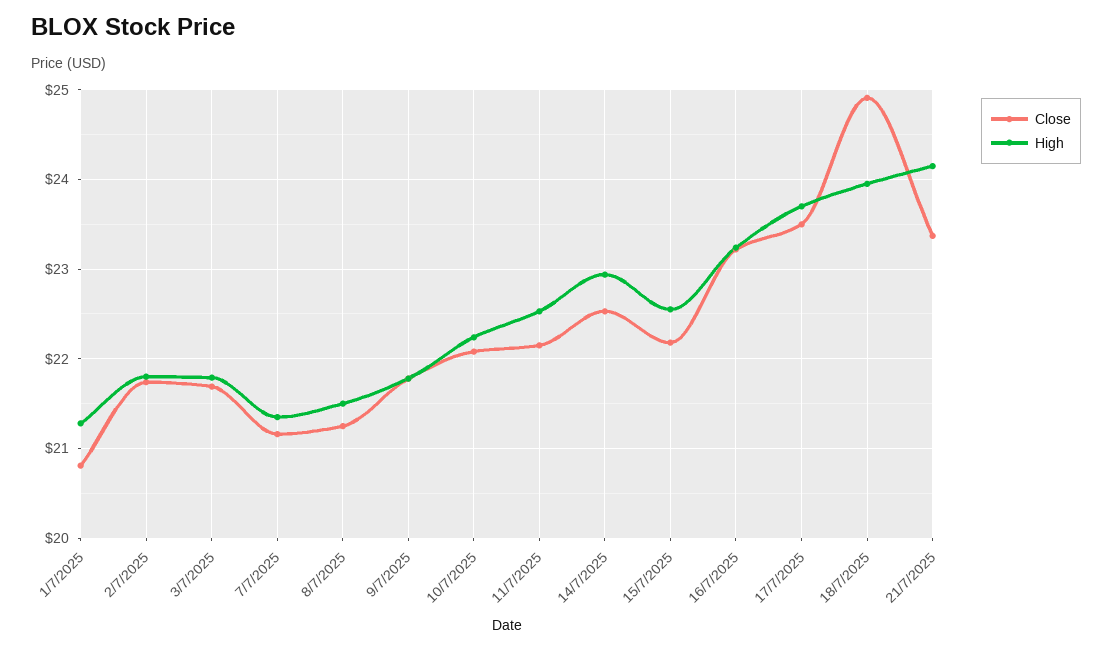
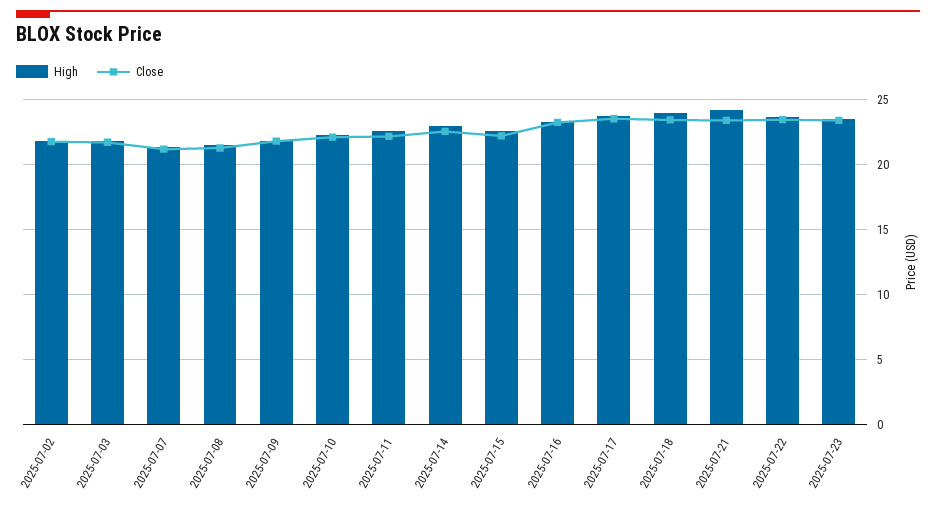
Close, 1/7/2025: 20.8 -> none
High, 1/7/2025: 21.3 -> none
Close, 18/7/2025: 24.9 -> 23.5
High, 2025-07-22: none -> 23.5
Close, 2025-07-22: none -> 23.5
High, 2025-07-23: none -> 23.5
Close, 2025-07-23: none -> 23.5

